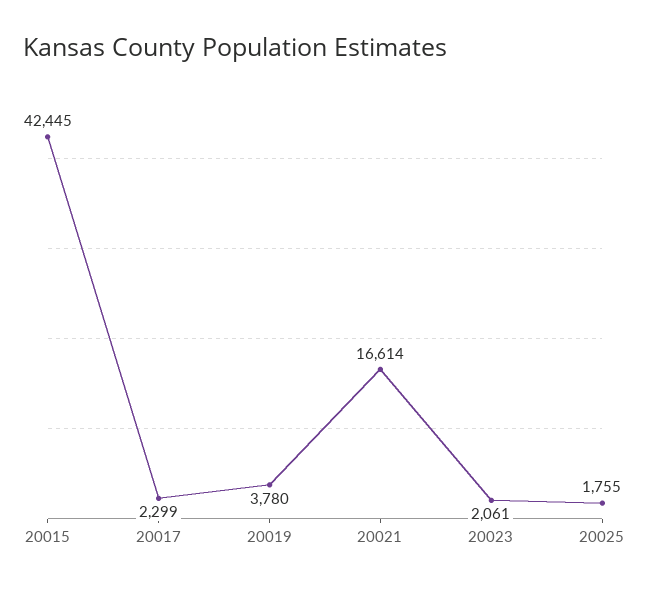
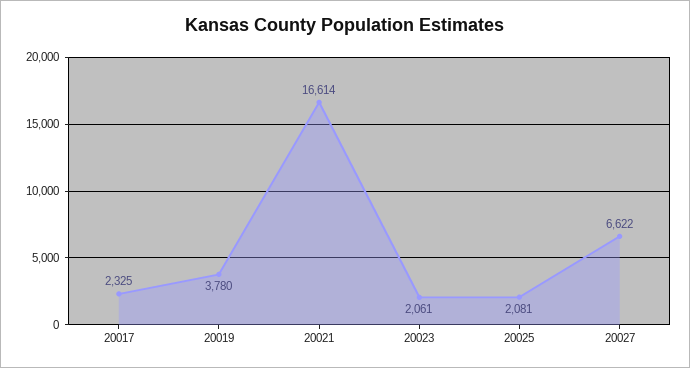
20015: 42445 -> none
20017: 2299 -> 2325
20025: 1755 -> 2081
20027: none -> 6622

